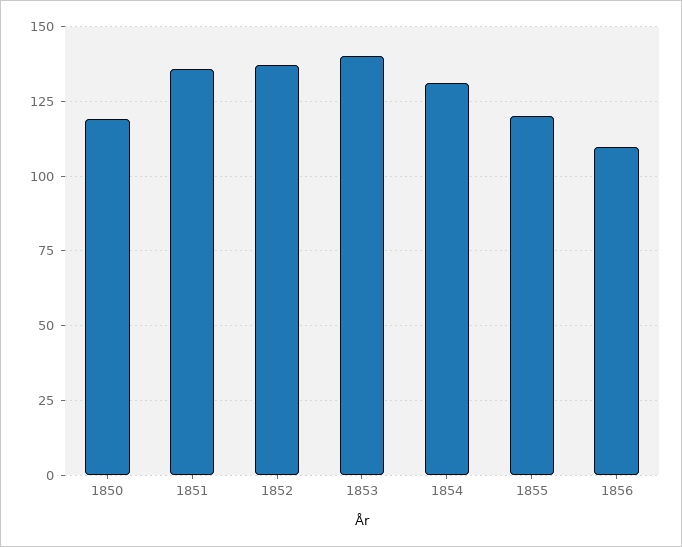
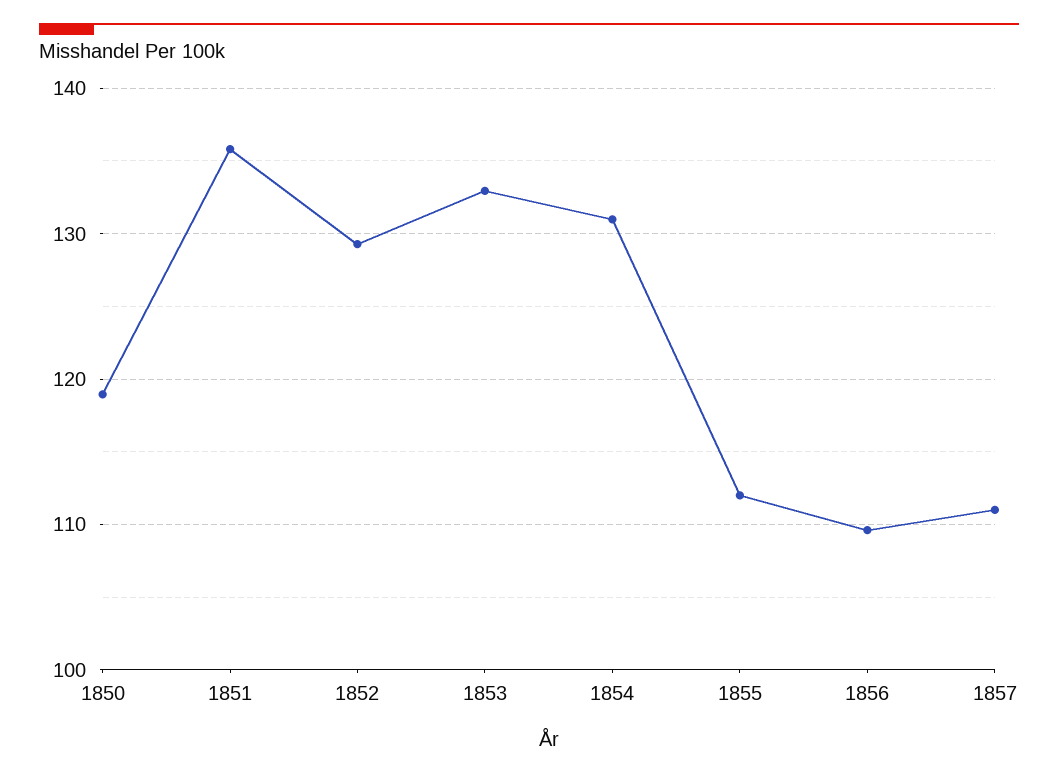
1852: 137.5 -> 129
1853: 140 -> 133
1855: 120 -> 112
1857: none -> 111

